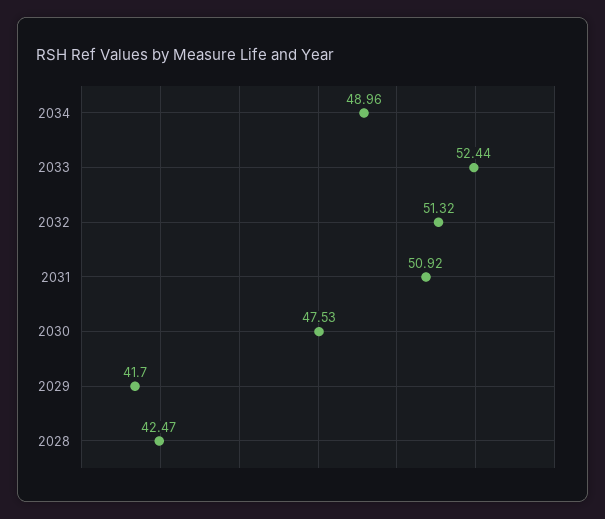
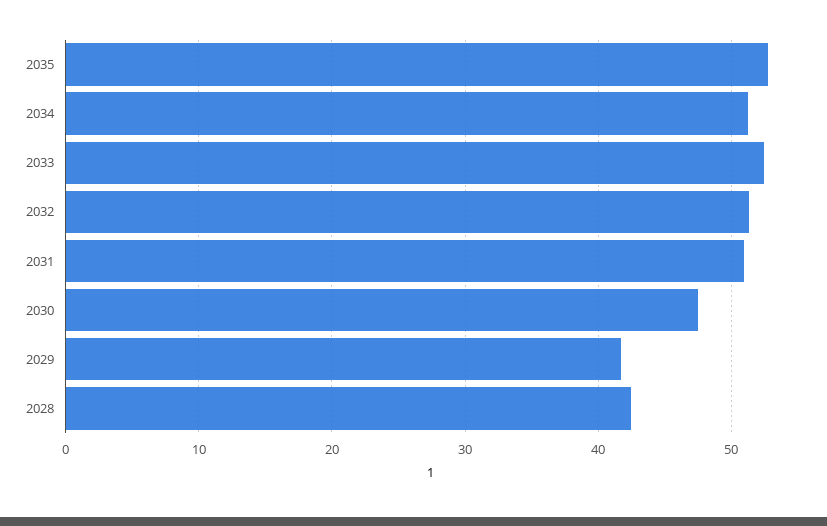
2034: 48.96 -> 51
2035: none -> 53

